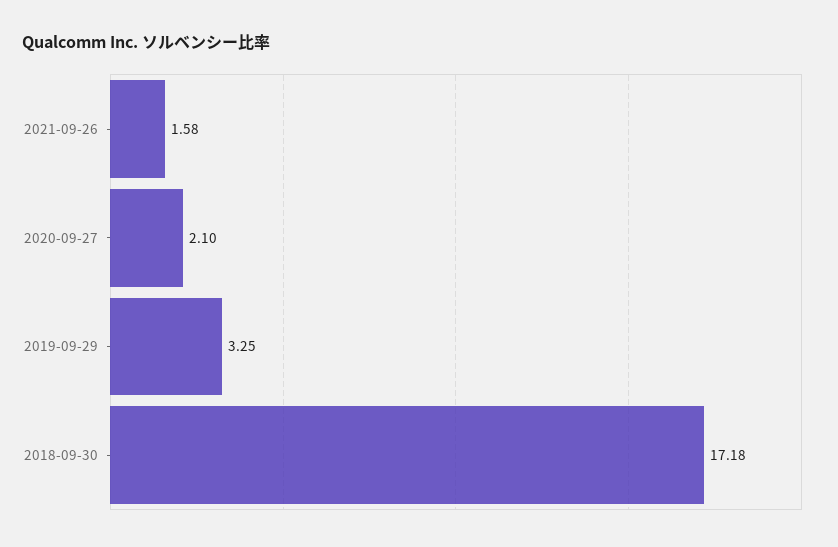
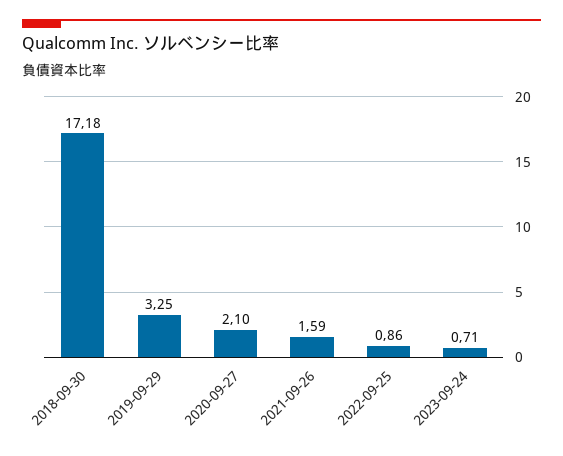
2021-09-26: 1.58 -> 1.59
2022-09-25: none -> 0.86
2023-09-24: none -> 0.71

